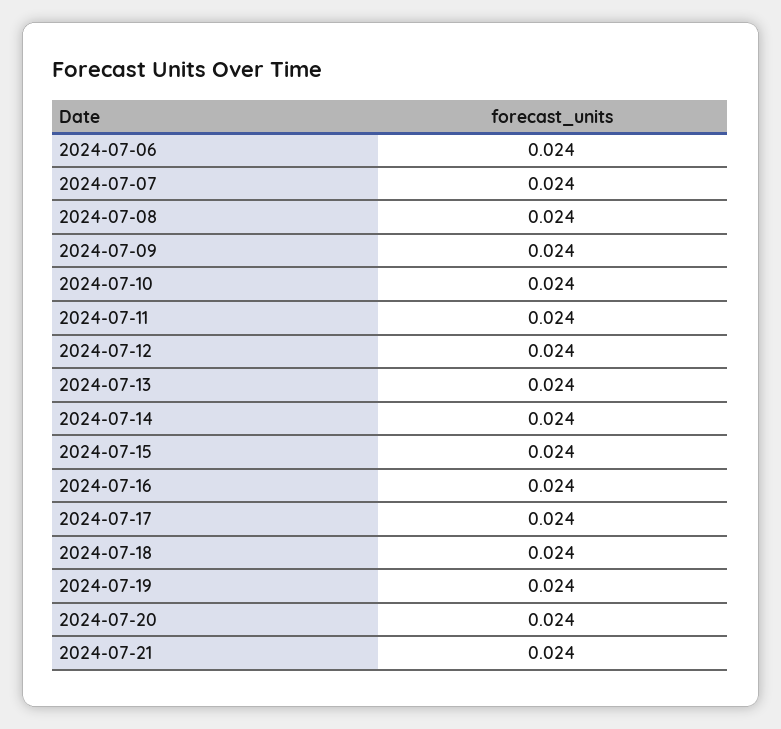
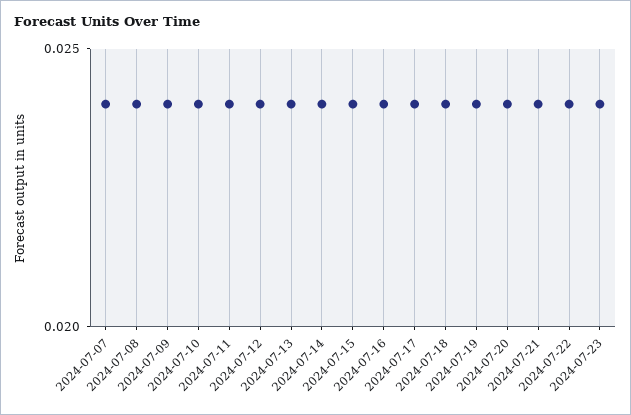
2024-07-06: 0.024 -> none
2024-07-22: none -> 0.024
2024-07-23: none -> 0.024

